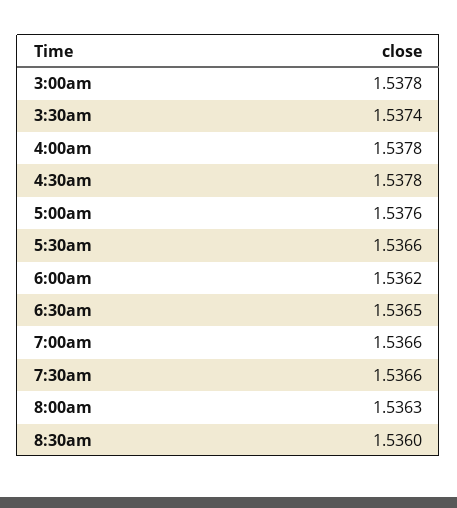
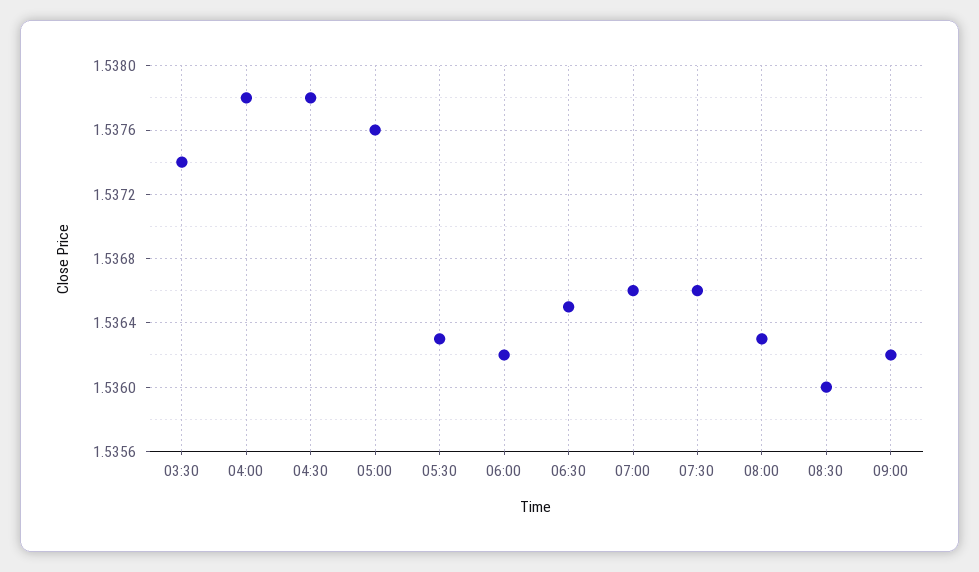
3:00am: 1.5378 -> none
5:30am: 1.5366 -> 1.5363
09:00: none -> 1.5362

